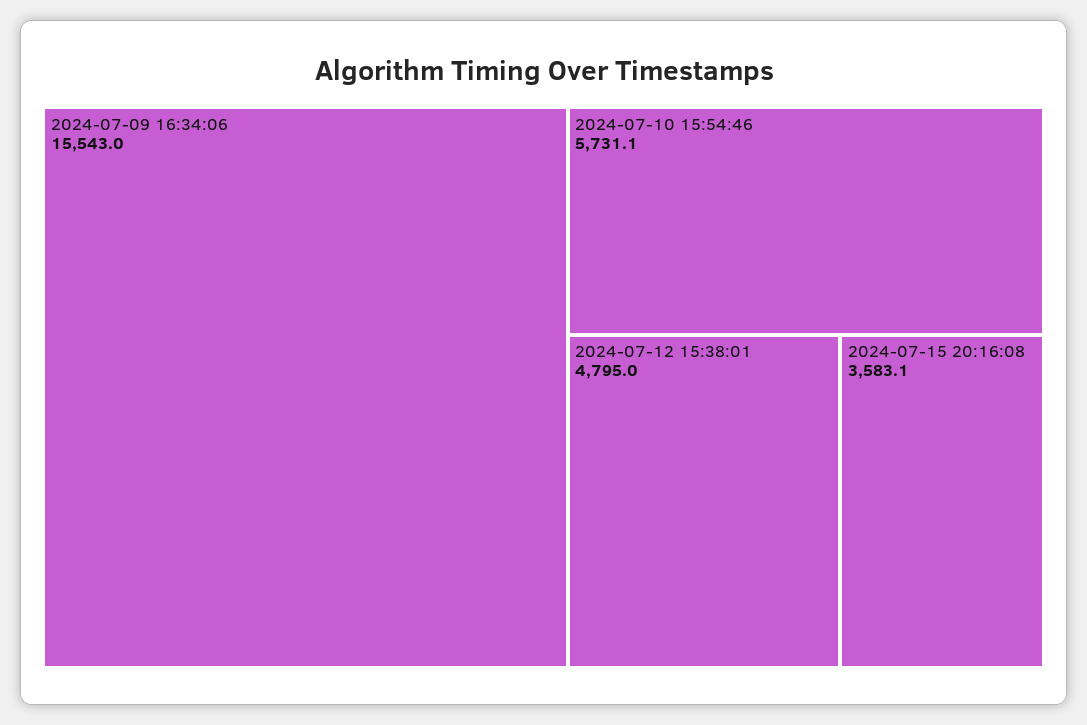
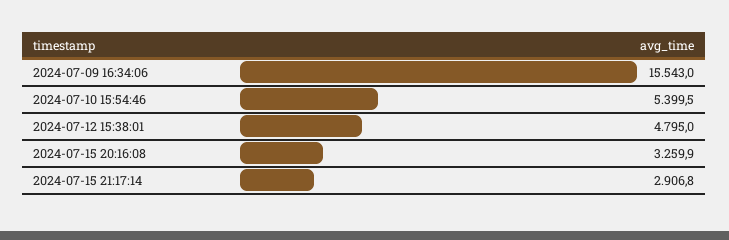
2024-07-10 15:54:46: 5731.1 -> 5399.5
2024-07-15 20:16:08: 3583.1 -> 3259.9
2024-07-15 21:17:14: none -> 2906.8

